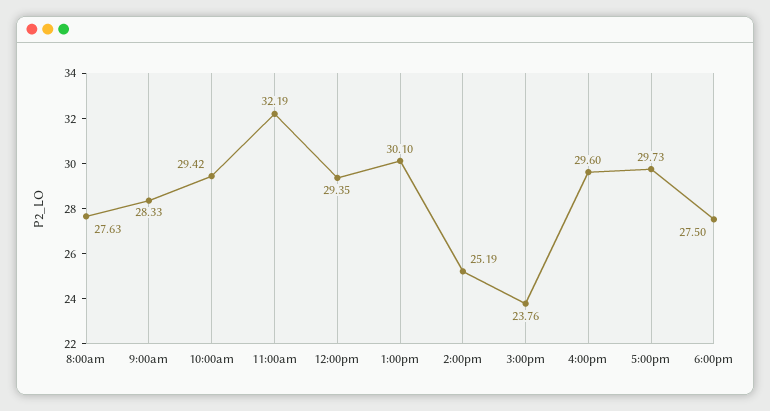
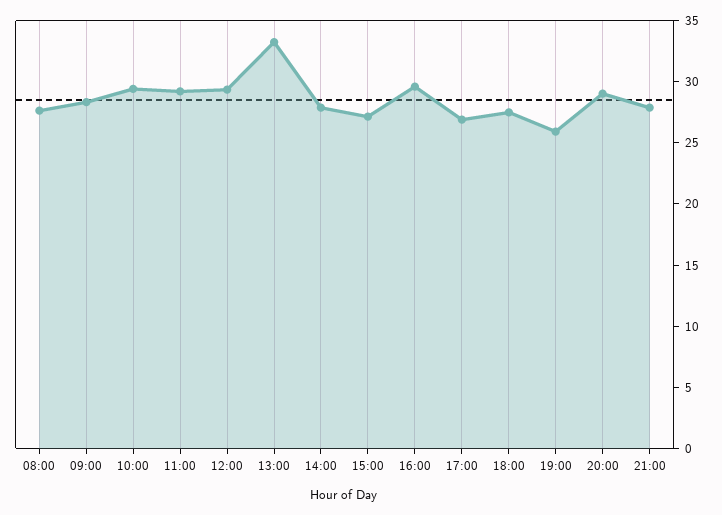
11:00am: 32.19 -> 29
1:00pm: 30.1 -> 33
2:00pm: 25.19 -> 28
3:00pm: 23.76 -> 27
5:00pm: 29.73 -> 27
19:00: none -> 26
20:00: none -> 29
21:00: none -> 28

